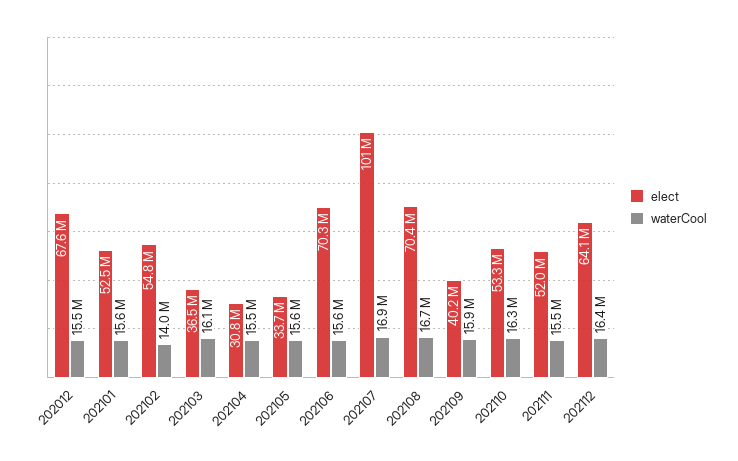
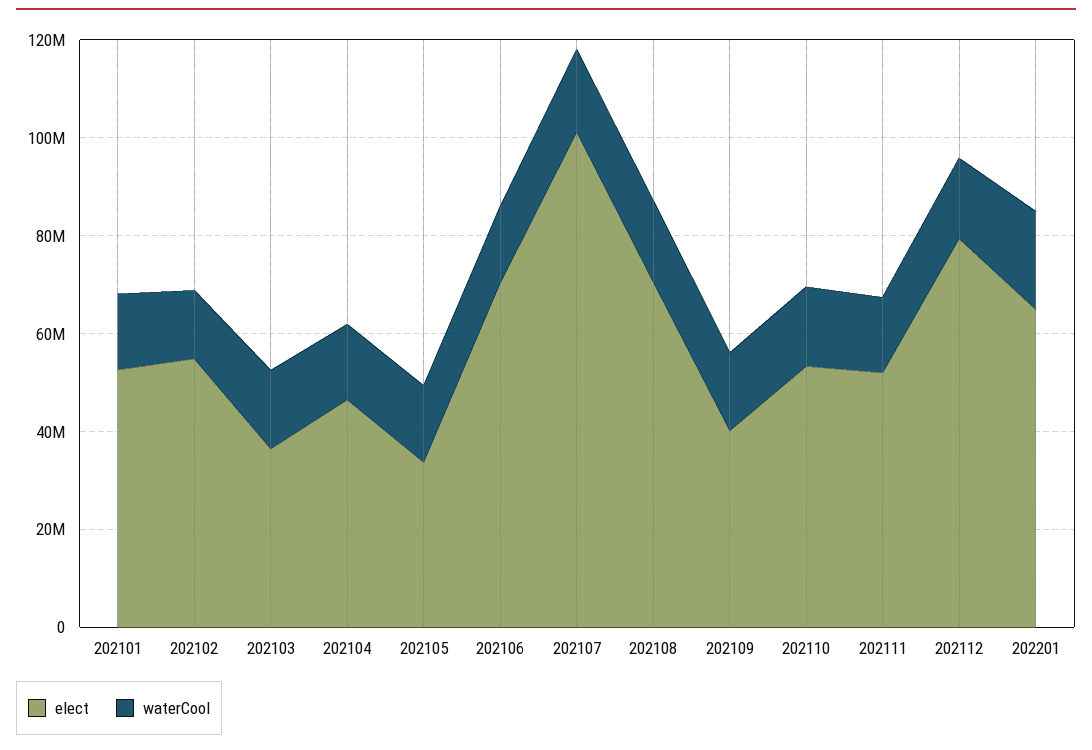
elect, 202012: 67600000 -> none
waterCool, 202012: 15500000 -> none
elect, 202104: 30800000 -> 45000000
elect, 202112: 64100000 -> 80000000
elect, 202201: none -> 65000000
waterCool, 202201: none -> 20000000

